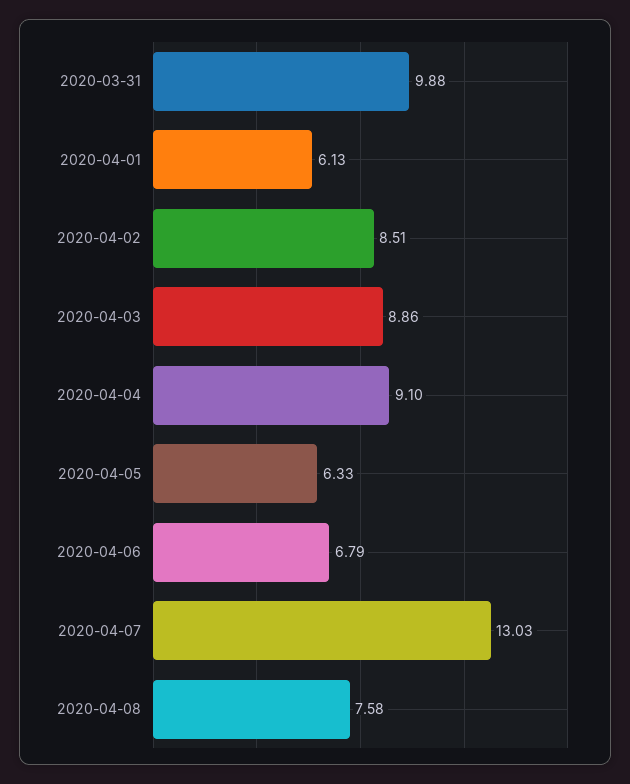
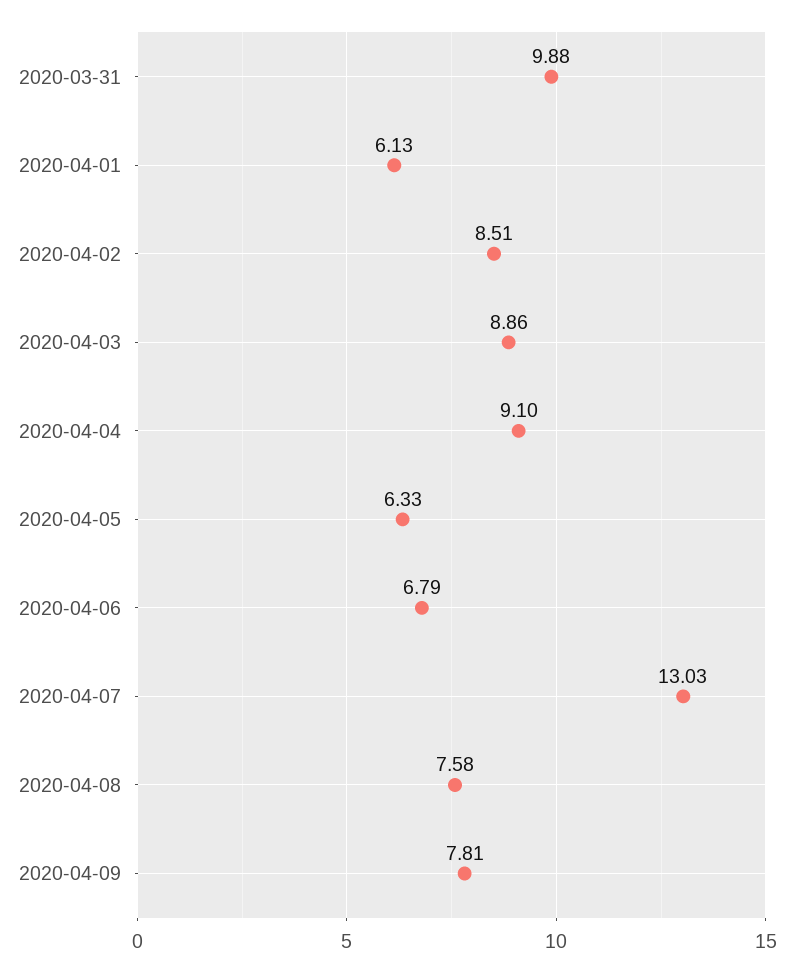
2020-04-09: none -> 7.81

